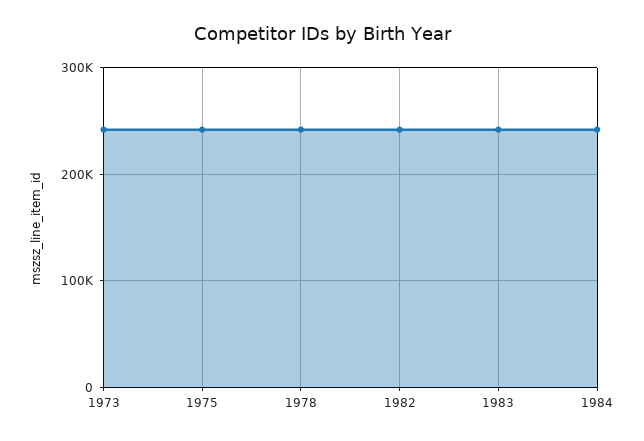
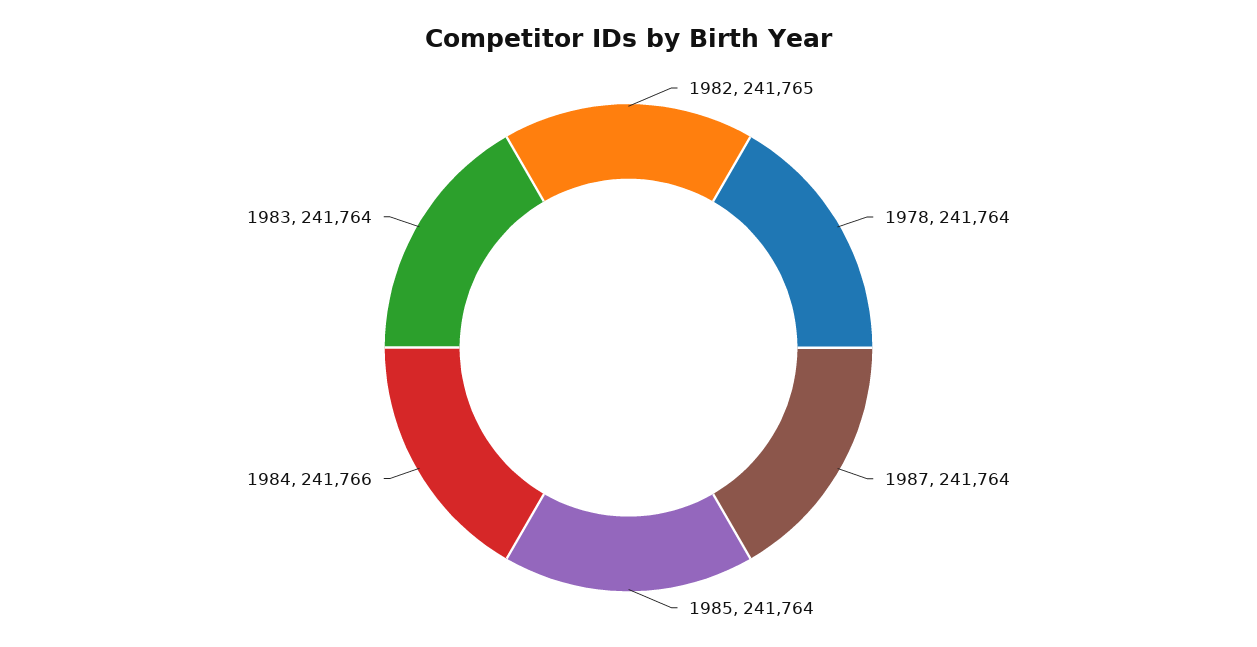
1973: 240000 -> none
1975: 240000 -> none
1987: none -> 241764
1985: none -> 241764

